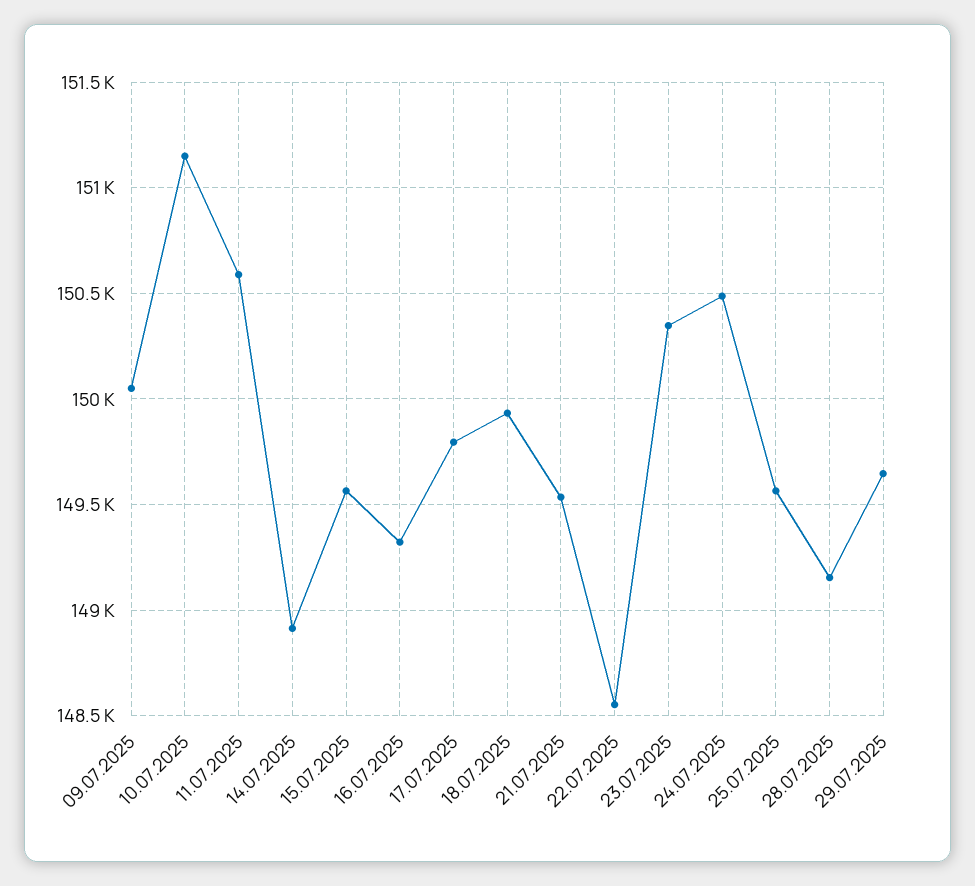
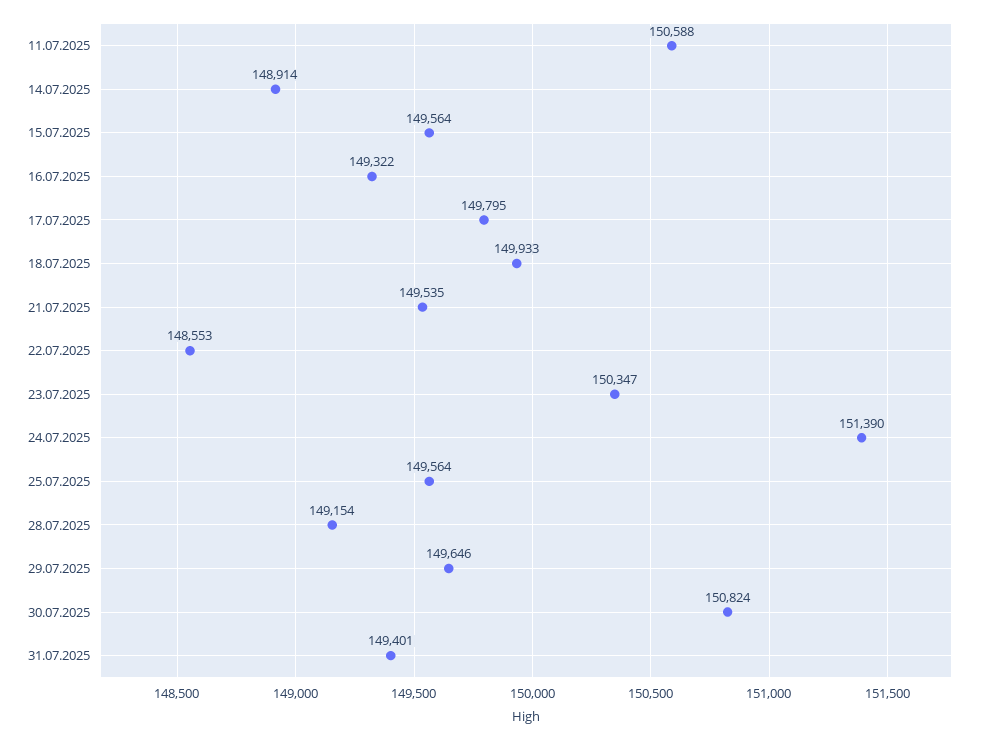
09.07.2025: 150050 -> none
10.07.2025: 151150 -> none
24.07.2025: 150500 -> 151390
30.07.2025: none -> 150824
31.07.2025: none -> 149401

